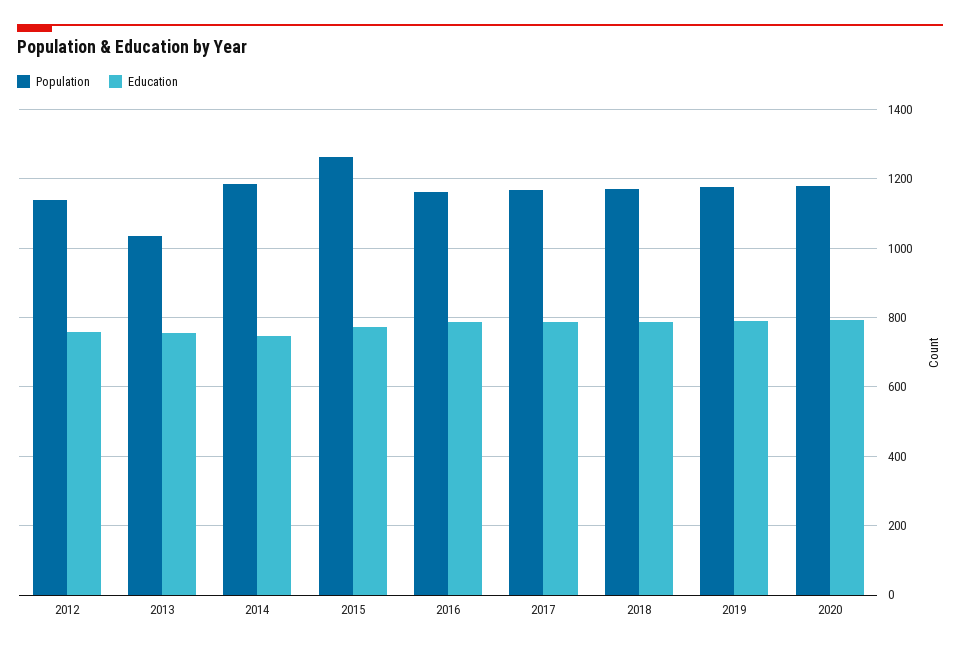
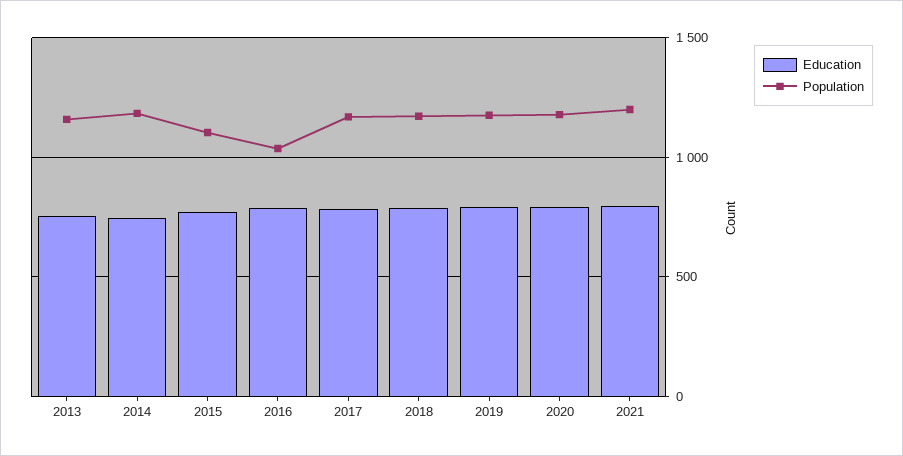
Population, 2012: 1140 -> none
Education, 2012: 760 -> none
Population, 2013: 1040 -> 1150
Population, 2015: 1260 -> 1100
Population, 2016: 1160 -> 1050
Education, 2021: none -> 800
Population, 2021: none -> 1200

